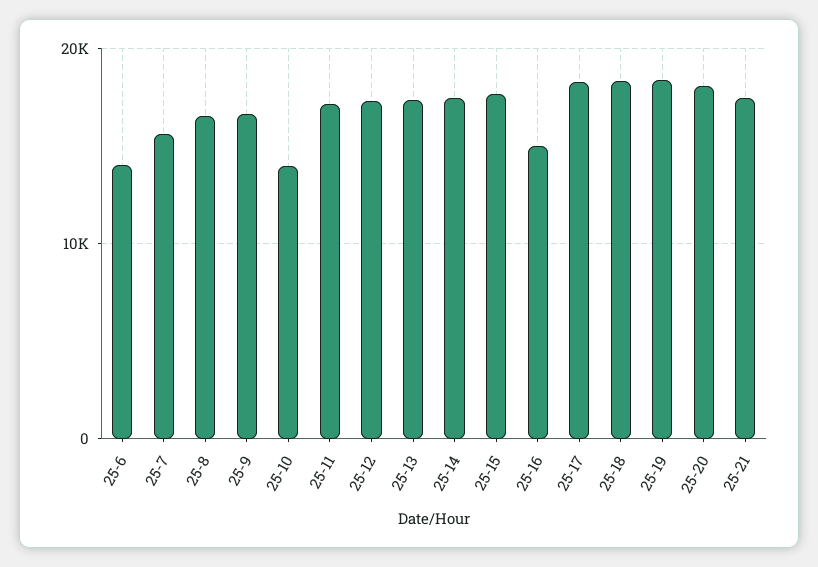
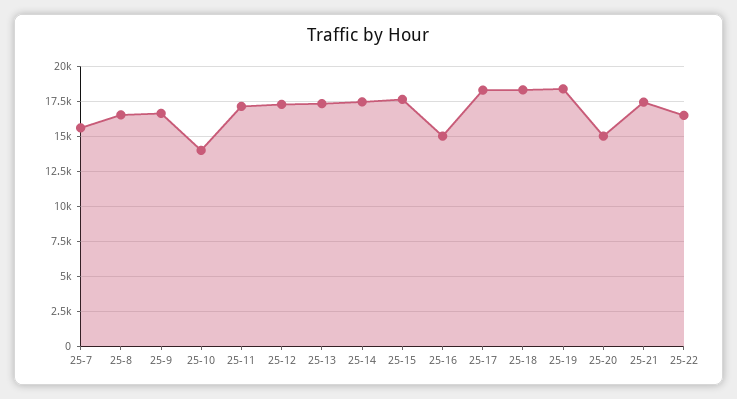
25-6: 14000 -> none
25-20: 18000 -> 15000
25-22: none -> 16500

